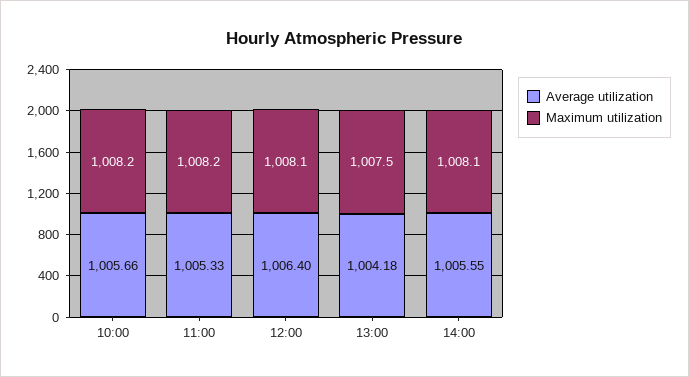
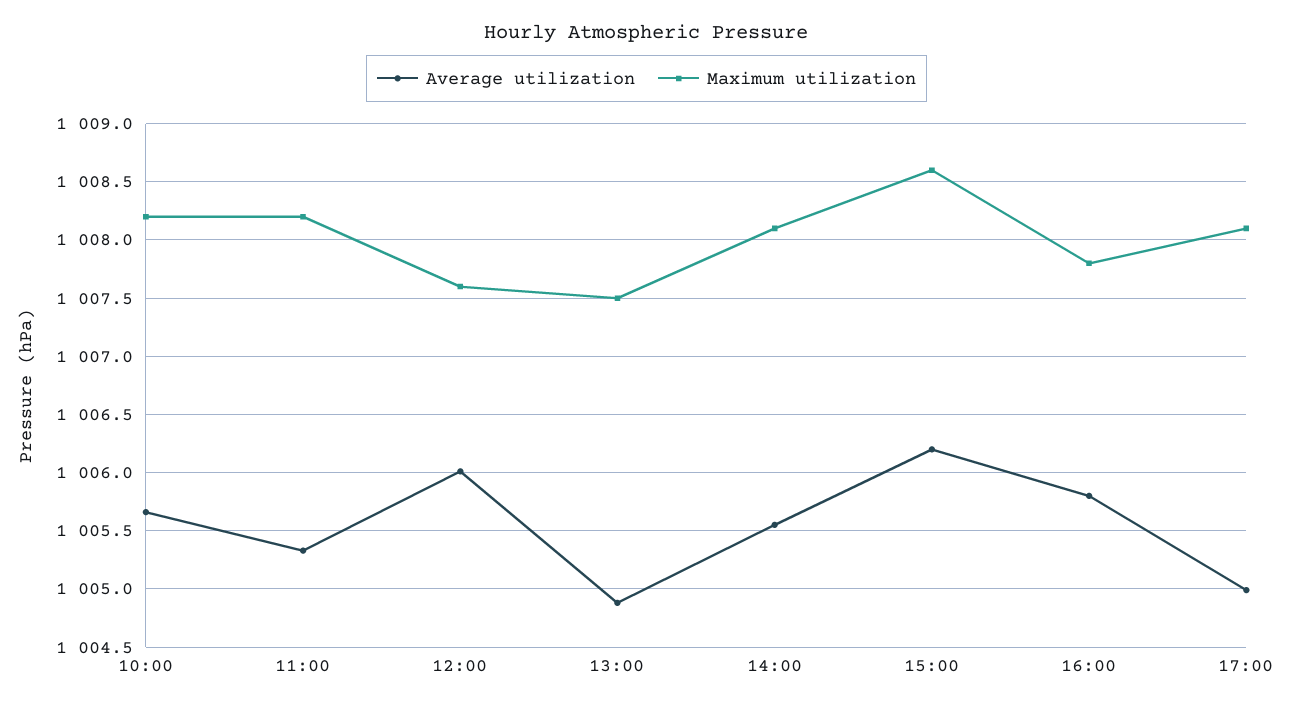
Average utilization, 12:00: 1006.4 -> 1006
Maximum utilization, 12:00: 1008.1 -> 1007.6
Average utilization, 13:00: 1004.18 -> 1004.9
Average utilization, 15:00: none -> 1006.2
Maximum utilization, 15:00: none -> 1008.6
Average utilization, 16:00: none -> 1005.8
Maximum utilization, 16:00: none -> 1007.8
Average utilization, 17:00: none -> 1005
Maximum utilization, 17:00: none -> 1008.1

